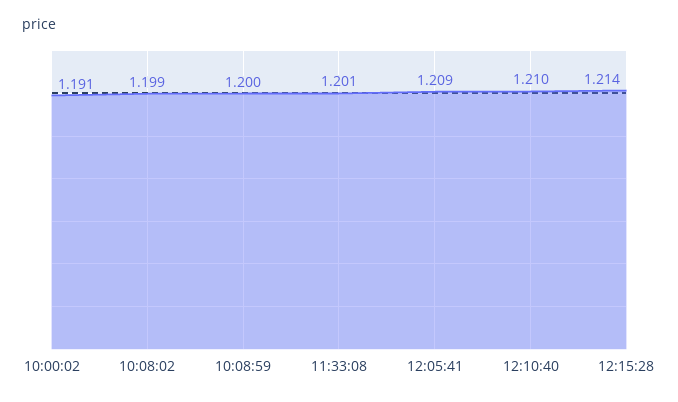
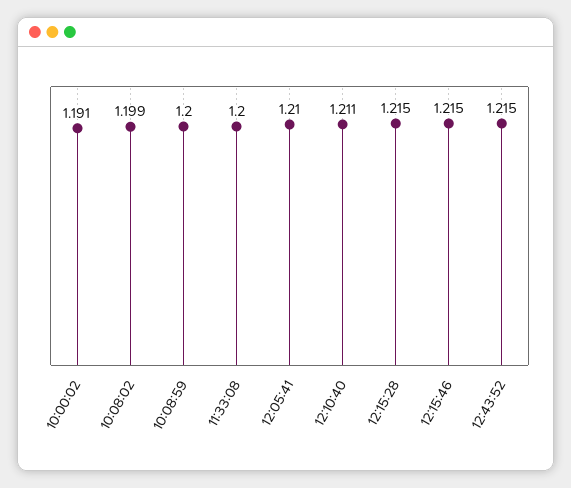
11:33:08: 1.201 -> 1.2
12:05:41: 1.209 -> 1.21
12:10:40: 1.21 -> 1.211
12:15:28: 1.214 -> 1.215
12:15:46: none -> 1.215
12:43:52: none -> 1.215

